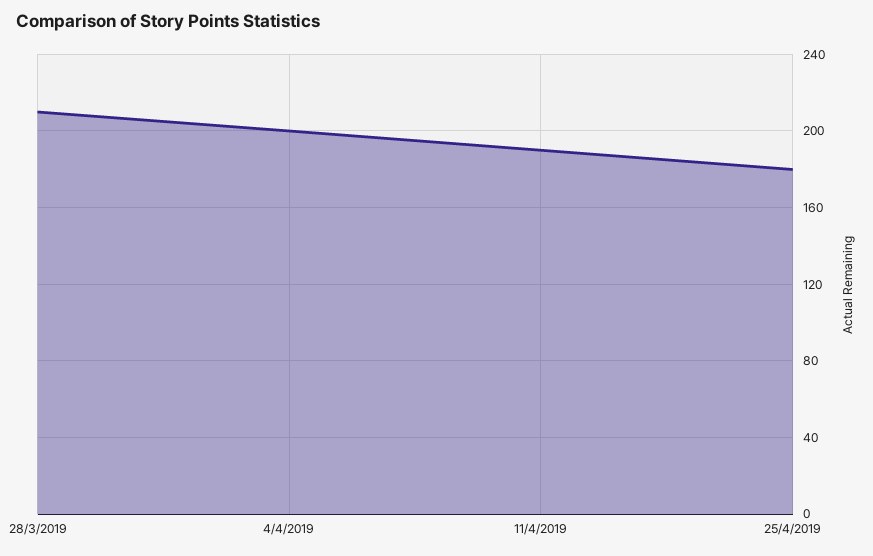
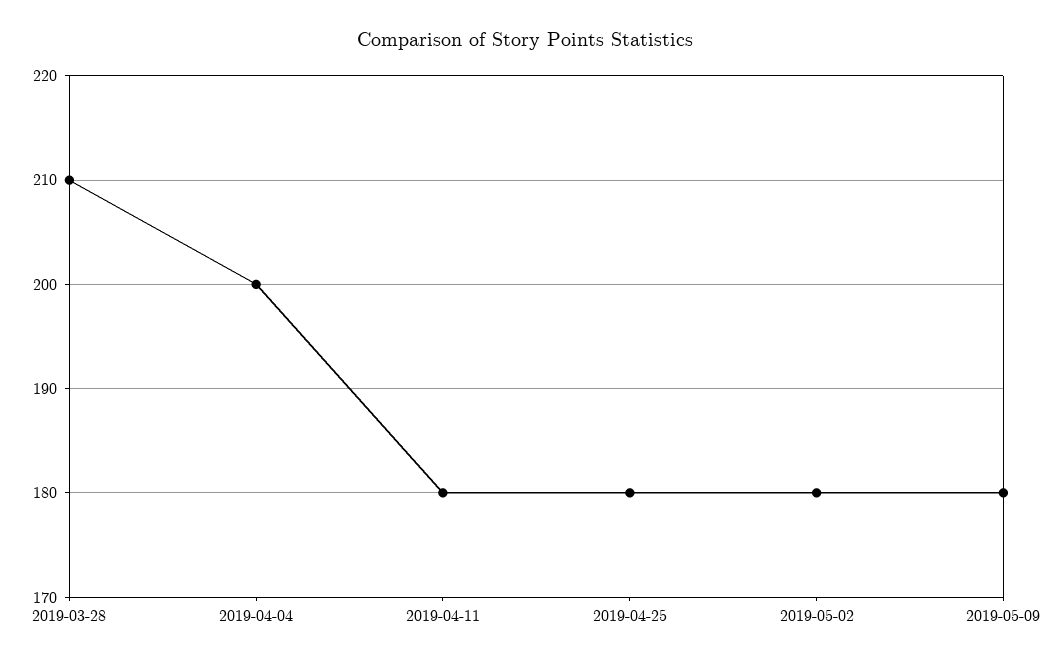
11/4/2019: 190 -> 180
2019-05-02: none -> 180
2019-05-09: none -> 180

